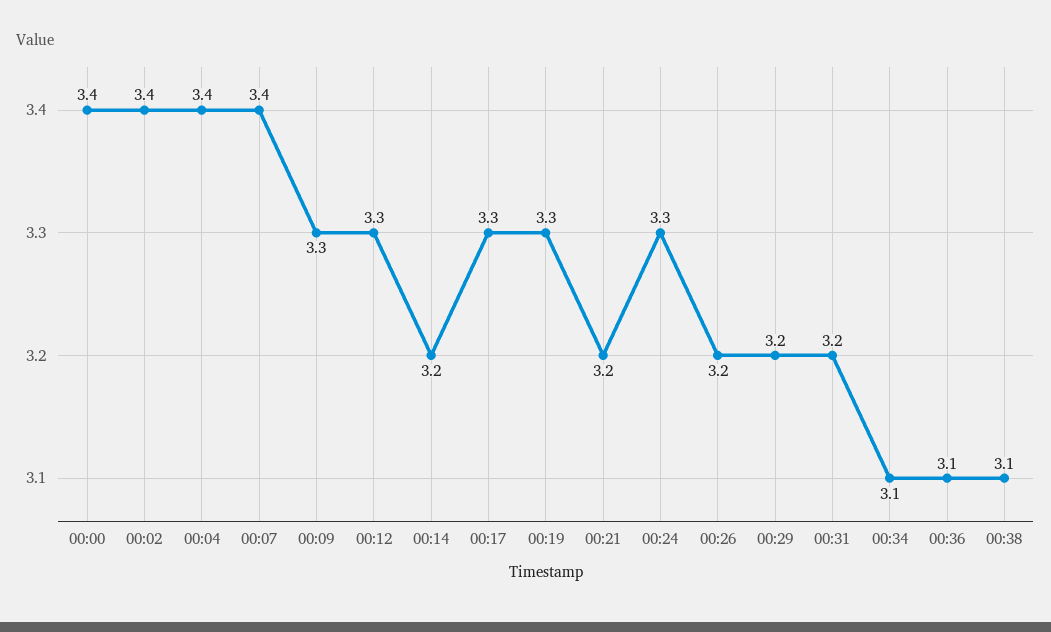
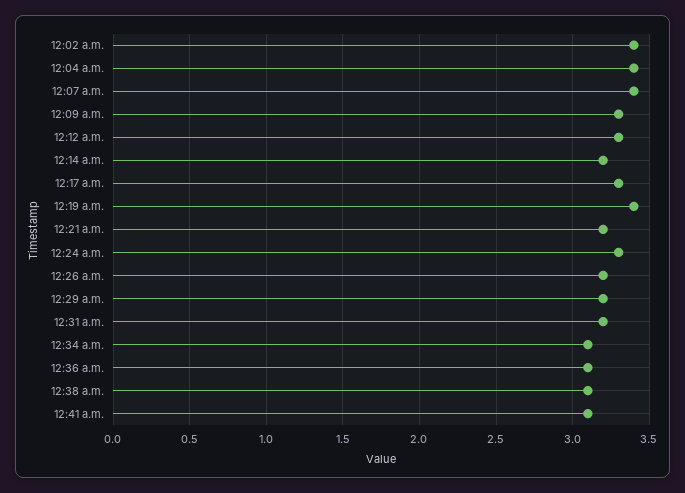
00:00: 3.4 -> none
00:19: 3.3 -> 3.4
12:41 a.m.: none -> 3.1

